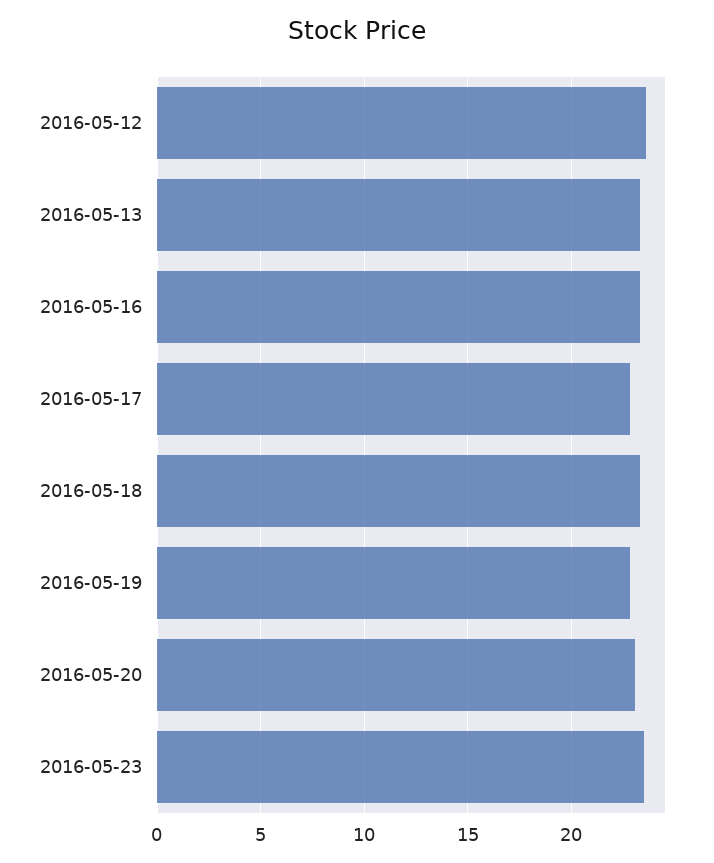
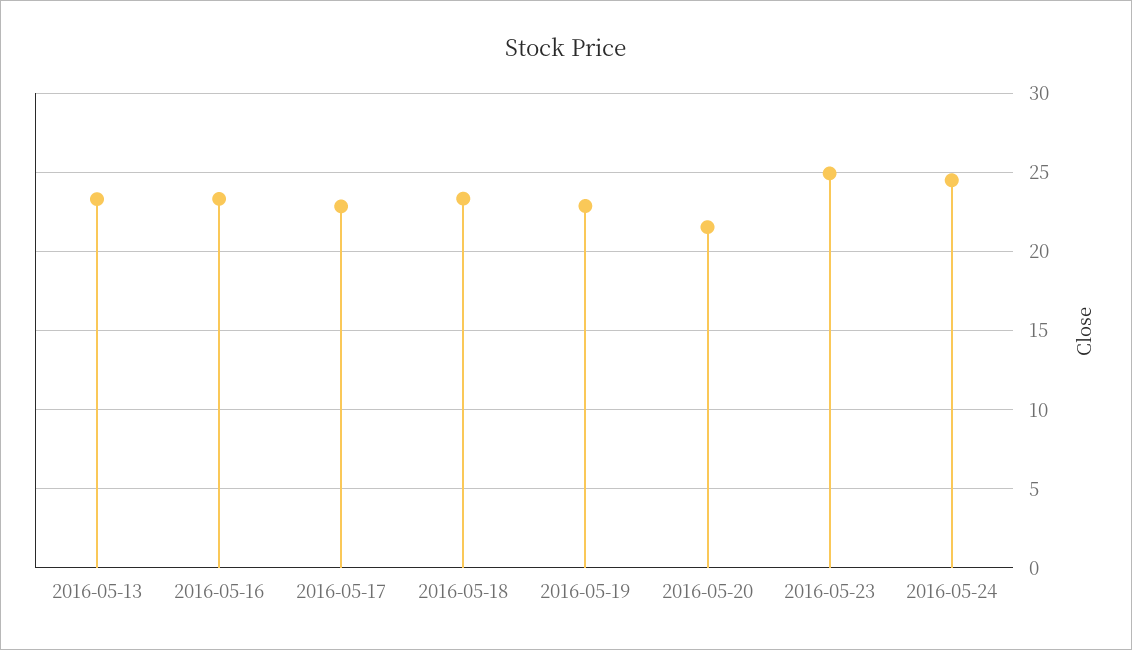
2016-05-12: 23.5 -> none
2016-05-20: 23 -> 21.5
2016-05-23: 23.5 -> 25
2016-05-24: none -> 24.5

